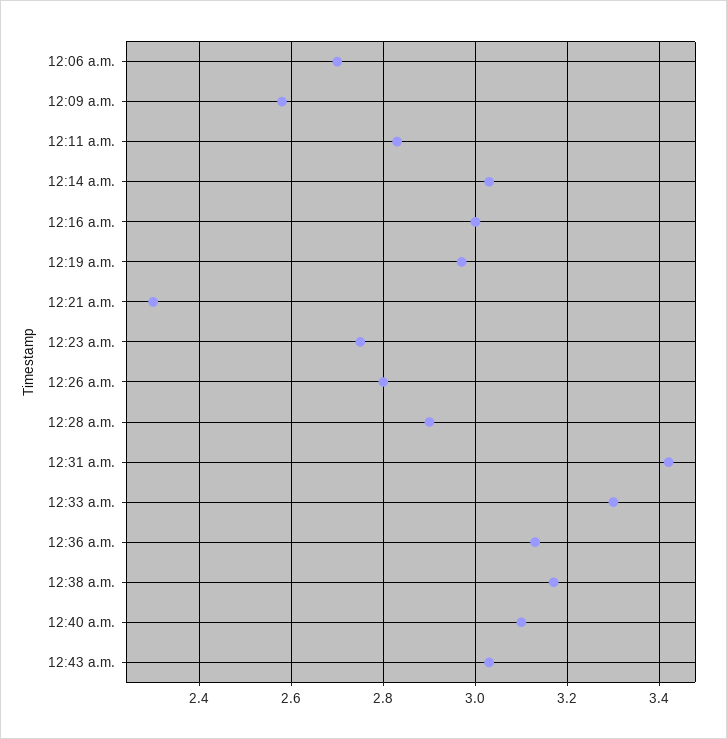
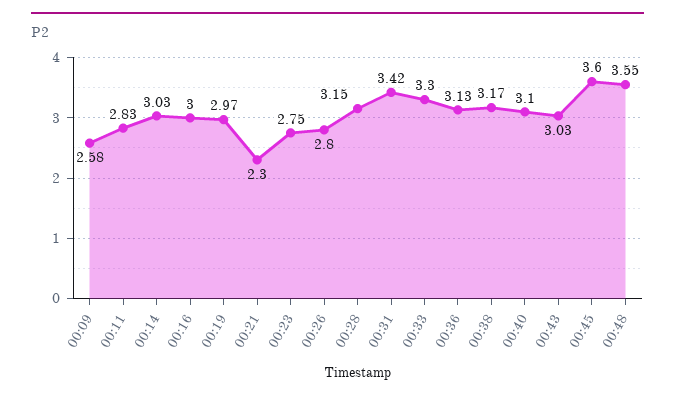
12:06 a.m.: 2.7 -> none
12:28 a.m.: 2.9 -> 3.15
00:45: none -> 3.6
00:48: none -> 3.55

